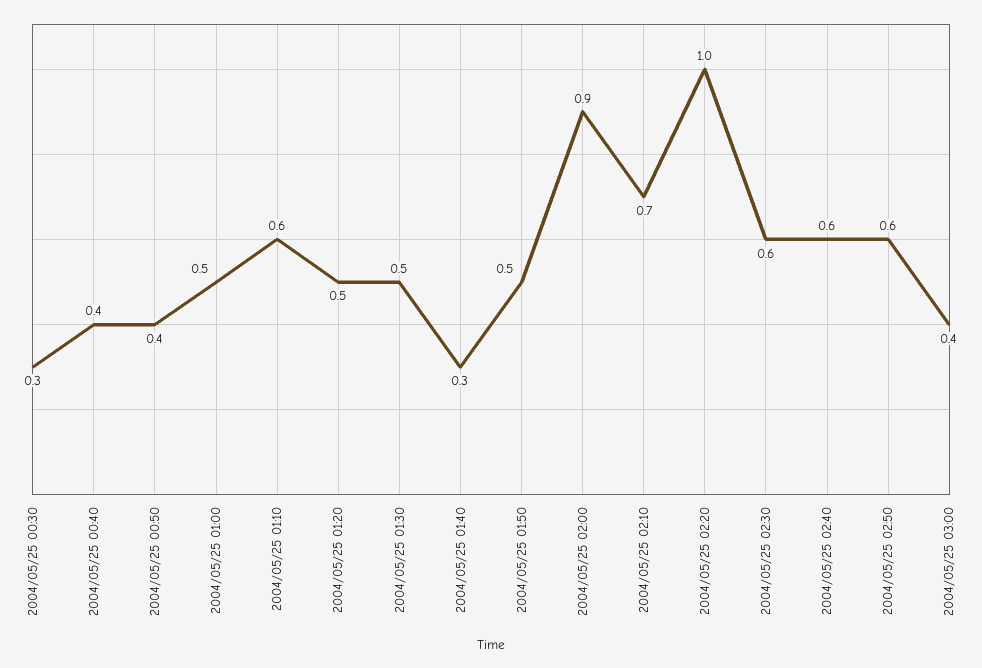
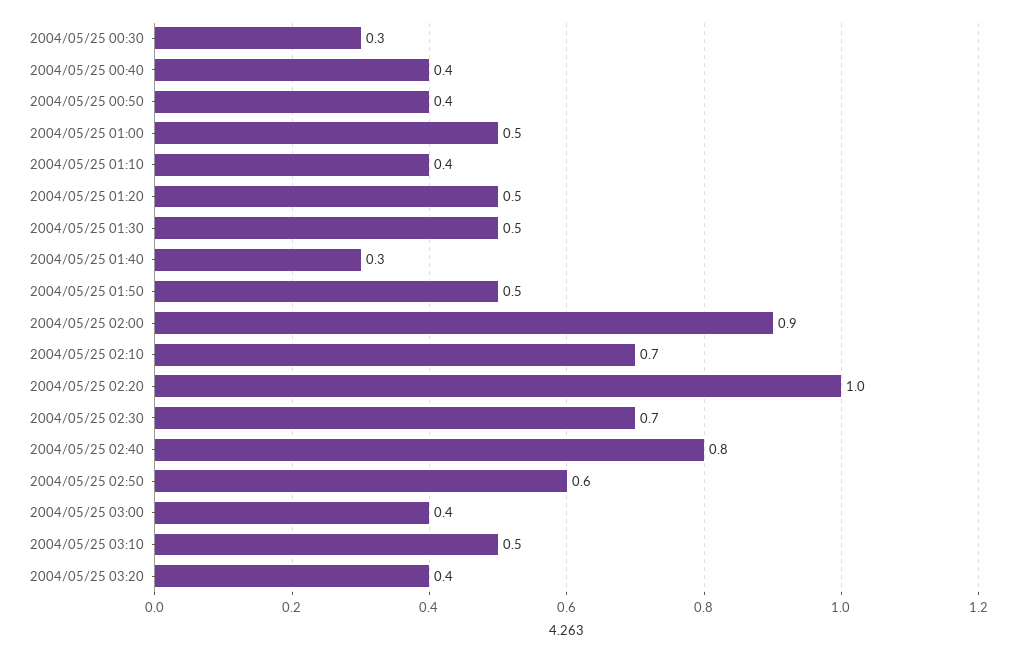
2004/05/25 01:10: 0.6 -> 0.4
2004/05/25 02:30: 0.6 -> 0.7
2004/05/25 02:40: 0.6 -> 0.8
2004/05/25 03:10: none -> 0.5
2004/05/25 03:20: none -> 0.4

